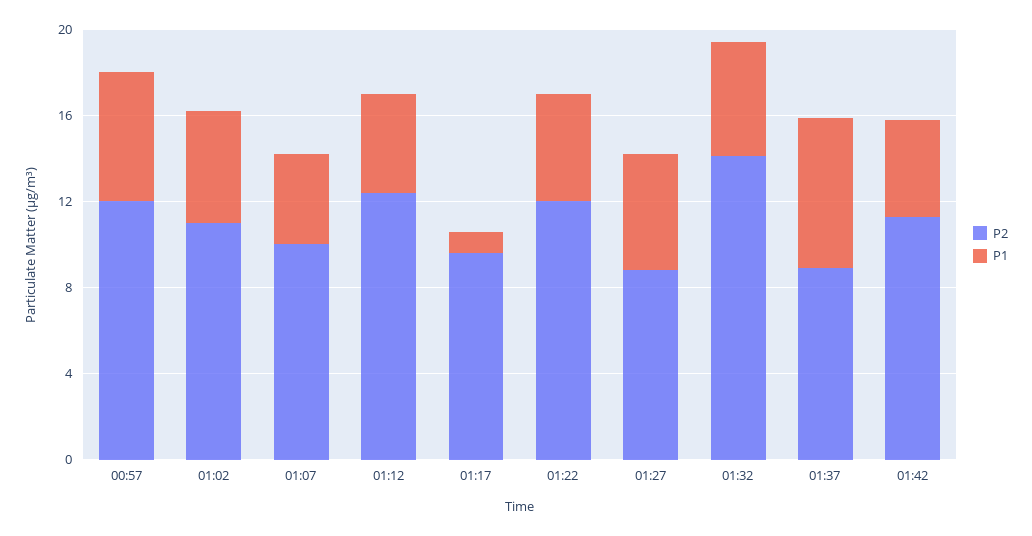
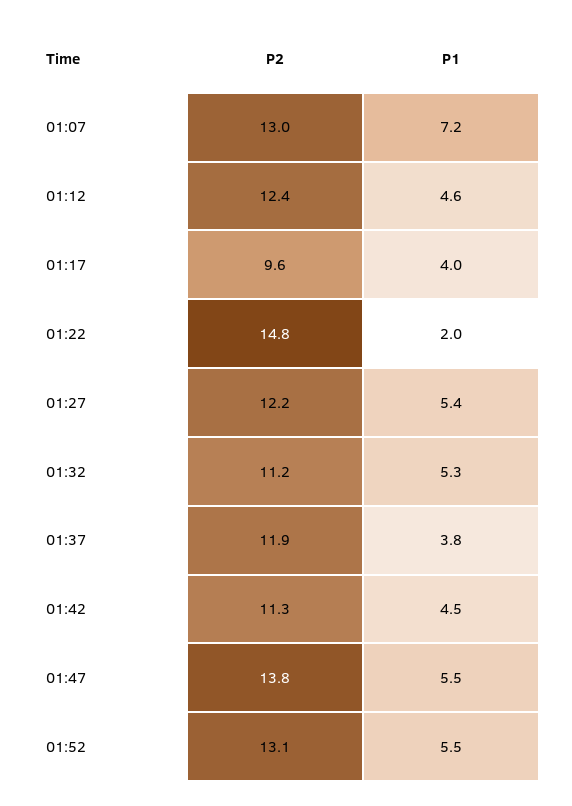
P2, 00:57: 12 -> none
P1, 00:57: 6 -> none
P2, 01:02: 11 -> none
P1, 01:02: 5 -> none
P2, 01:07: 10 -> 13
P1, 01:07: 4 -> 7.2
P1, 01:17: 1 -> 4
P2, 01:22: 12 -> 14.8
P1, 01:22: 5 -> 2
P2, 01:27: 9 -> 12.2
P2, 01:32: 14 -> 11.2
P2, 01:37: 9 -> 11.9
P1, 01:37: 7 -> 3.8
P2, 01:47: none -> 13.8
P1, 01:47: none -> 5.5
P2, 01:52: none -> 13.1
P1, 01:52: none -> 5.5

